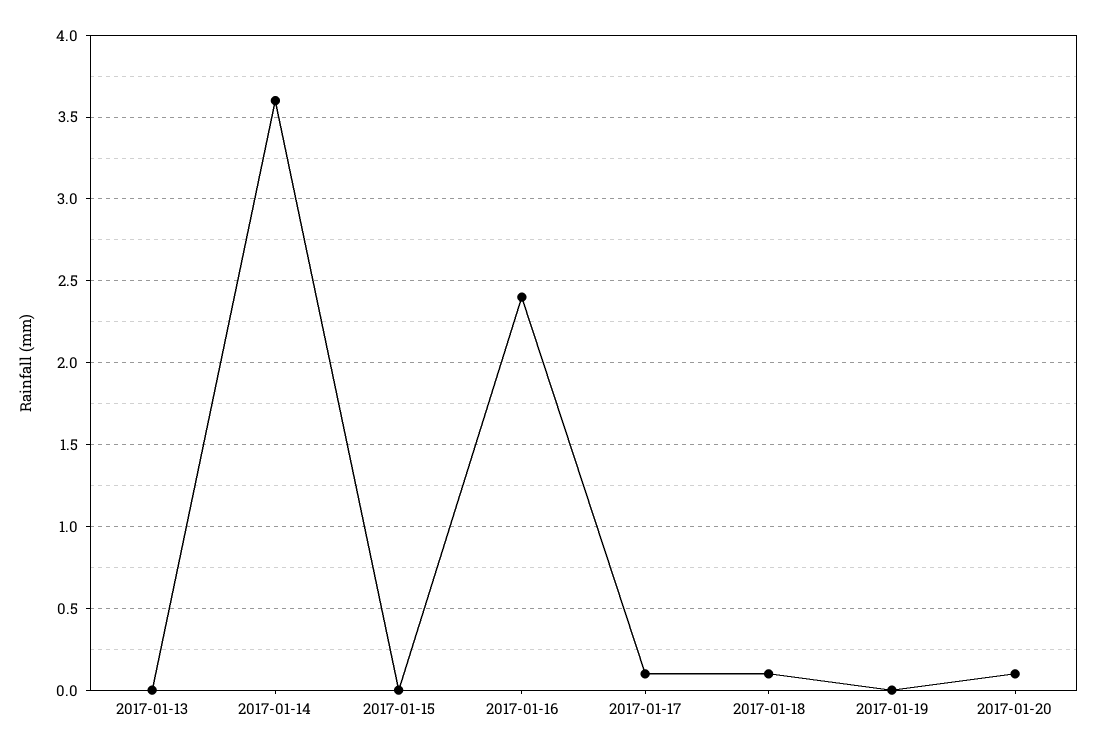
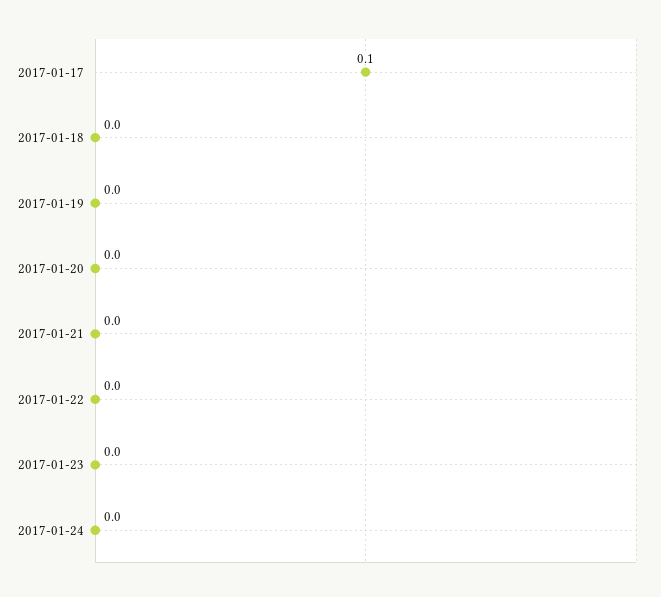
2017-01-13: 0 -> none
2017-01-14: 3.6 -> none
2017-01-15: 0 -> none
2017-01-16: 2.4 -> none
2017-01-18: 0.1 -> 0
2017-01-20: 0.1 -> 0
2017-01-21: none -> 0
2017-01-22: none -> 0
2017-01-23: none -> 0
2017-01-24: none -> 0

